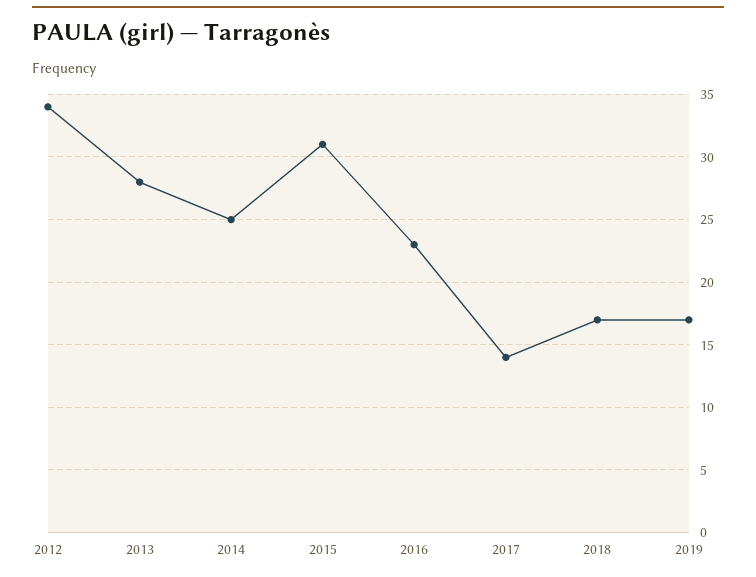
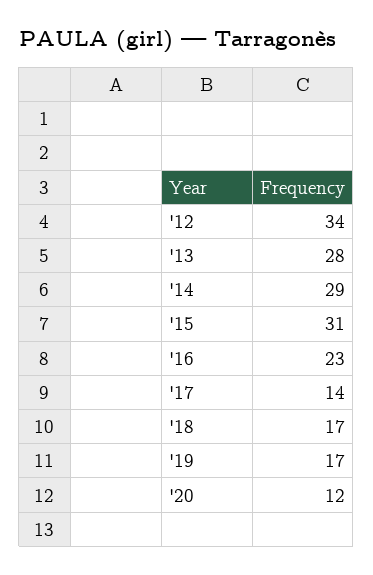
2014: 25 -> 29
'20: none -> 12

